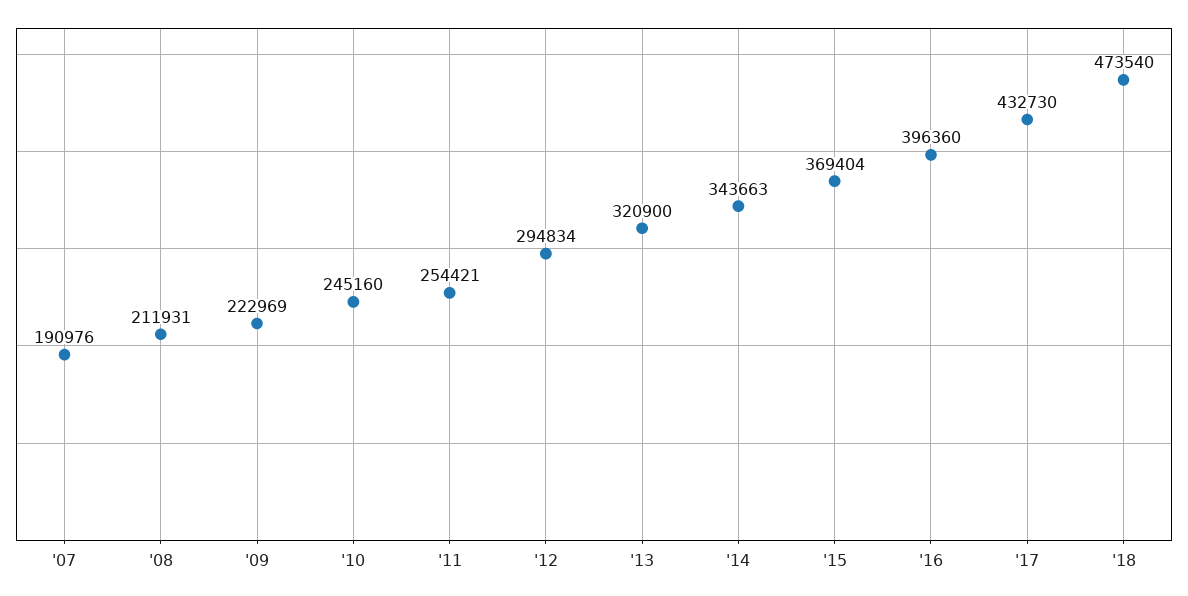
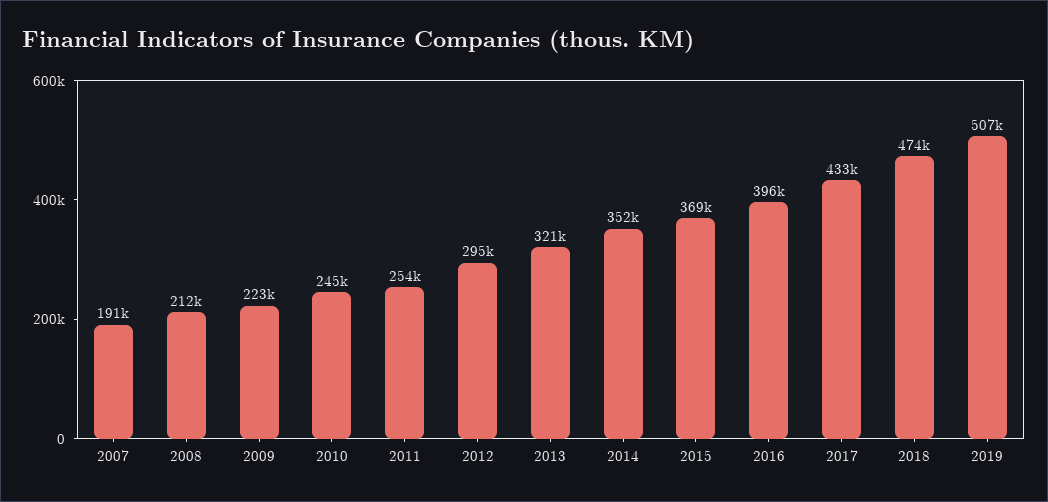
'14: 343663 -> 352000
2019: none -> 507000

